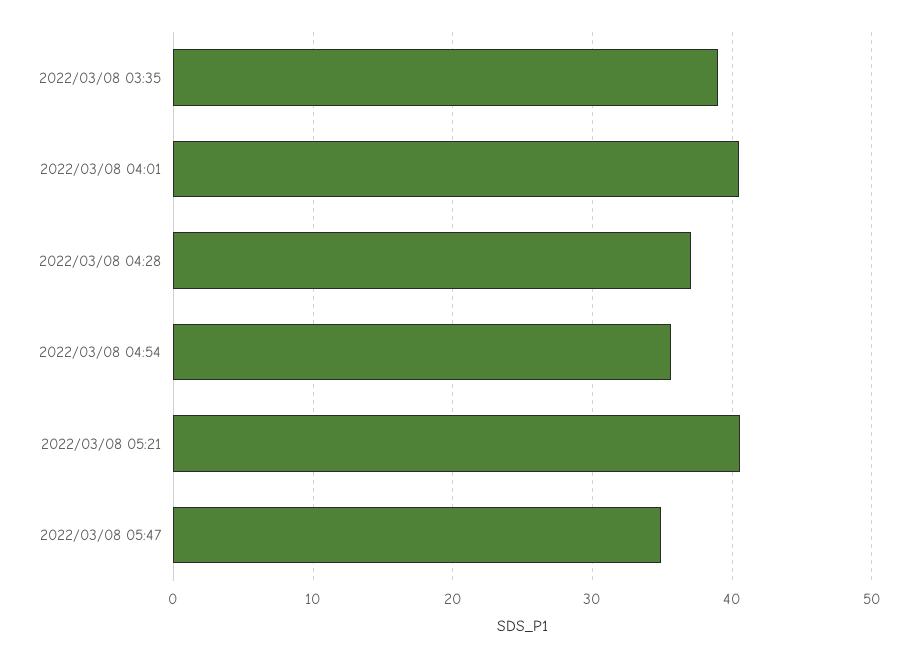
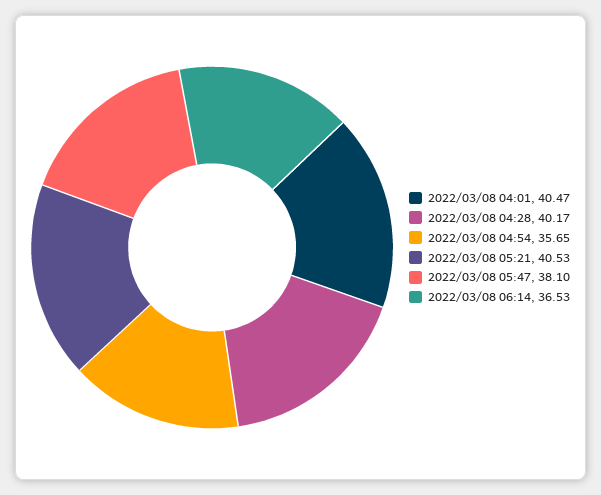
2022/03/08 03:35: 39 -> none
2022/03/08 04:28: 37 -> 40.17
2022/03/08 05:47: 35 -> 38.1
2022/03/08 06:14: none -> 36.53

